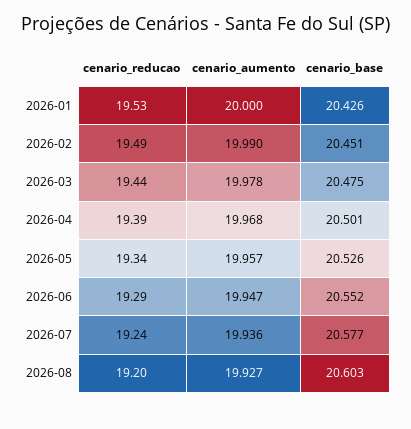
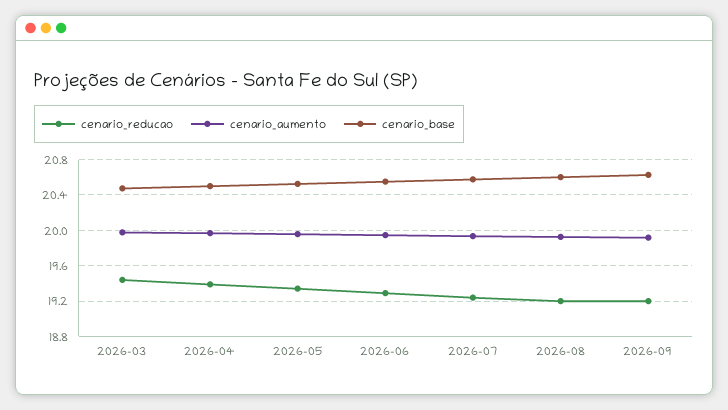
cenario_reducao, 2026-01: 19.53 -> none
cenario_aumento, 2026-01: 20 -> none
cenario_base, 2026-01: 20.426 -> none
cenario_reducao, 2026-02: 19.49 -> none
cenario_aumento, 2026-02: 19.99 -> none
cenario_base, 2026-02: 20.451 -> none
cenario_reducao, 2026-09: none -> 19.2
cenario_aumento, 2026-09: none -> 19.9
cenario_base, 2026-09: none -> 20.6

